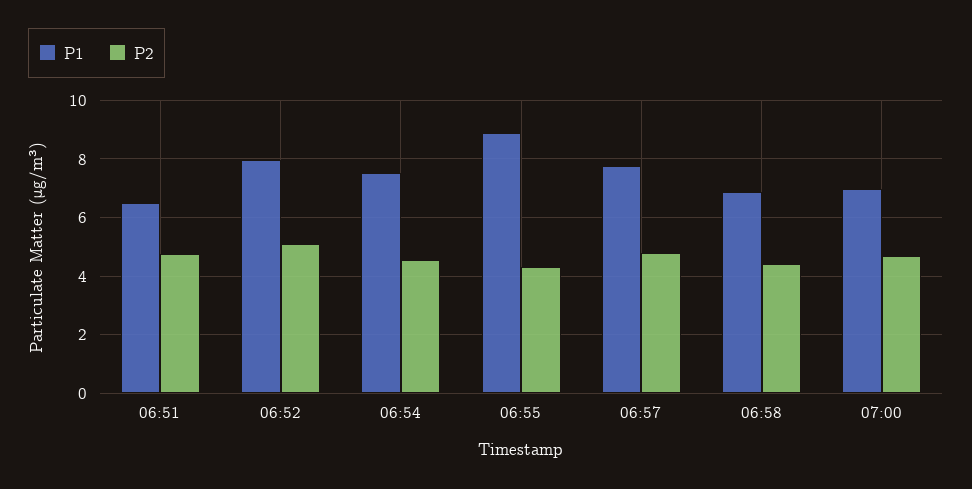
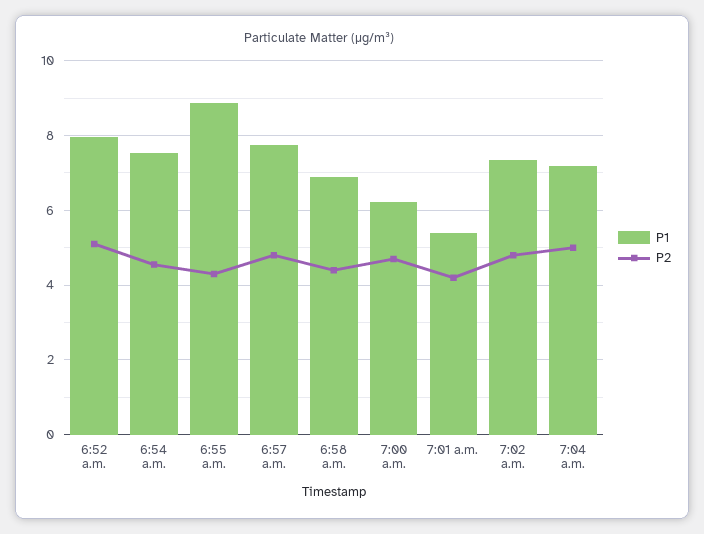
P1, 06:51: 6.5 -> none
P2, 06:51: 4.75 -> none
P1, 07:00: 7 -> 6.2
P1, 7:01 a.m.: none -> 5.4
P2, 7:01 a.m.: none -> 4.2
P1, 7:02 a.m.: none -> 7.4
P2, 7:02 a.m.: none -> 4.8
P1, 7:04 a.m.: none -> 7.2
P2, 7:04 a.m.: none -> 5

